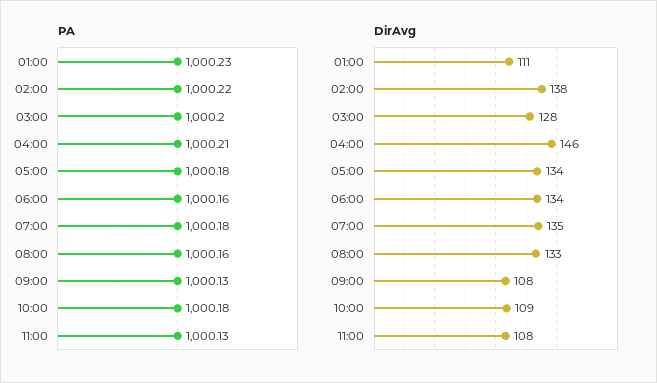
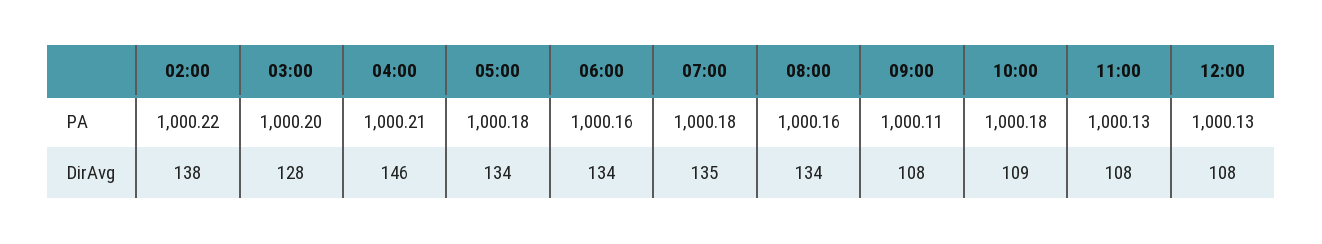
PA, 01:00: 1000.23 -> none
PA, 09:00: 1000.13 -> 1000.11
DirAvg, 01:00: 111 -> none
DirAvg, 08:00: 133 -> 134
PA, 12:00: none -> 1000.13
DirAvg, 12:00: none -> 108

